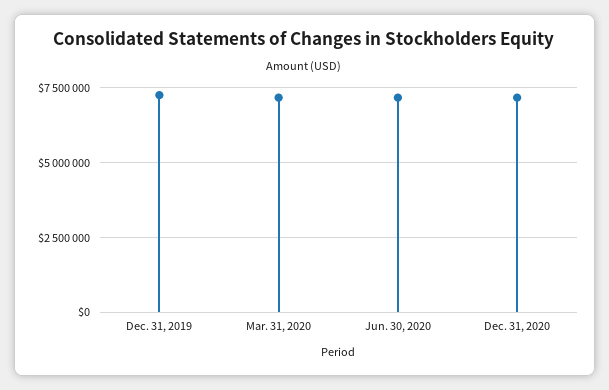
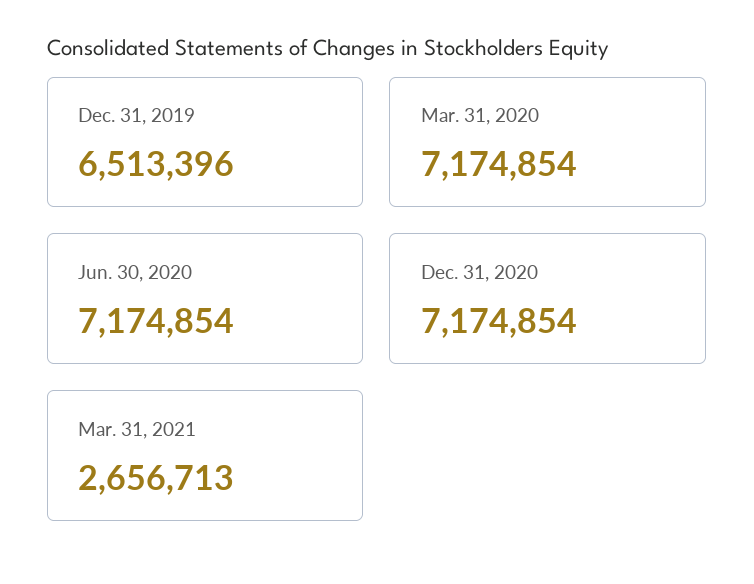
Dec. 31, 2019: 7250000 -> 6513396
Mar. 31, 2021: none -> 2656713

